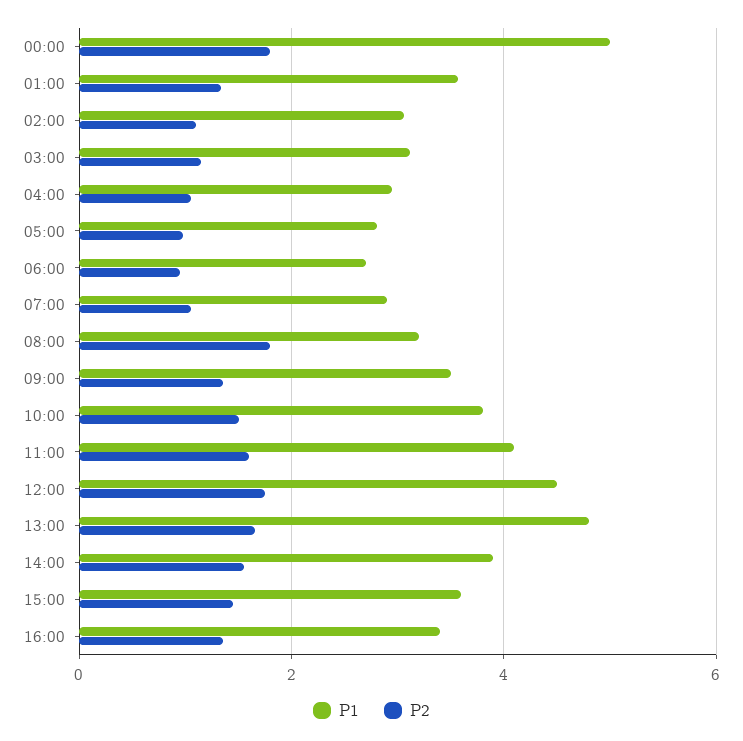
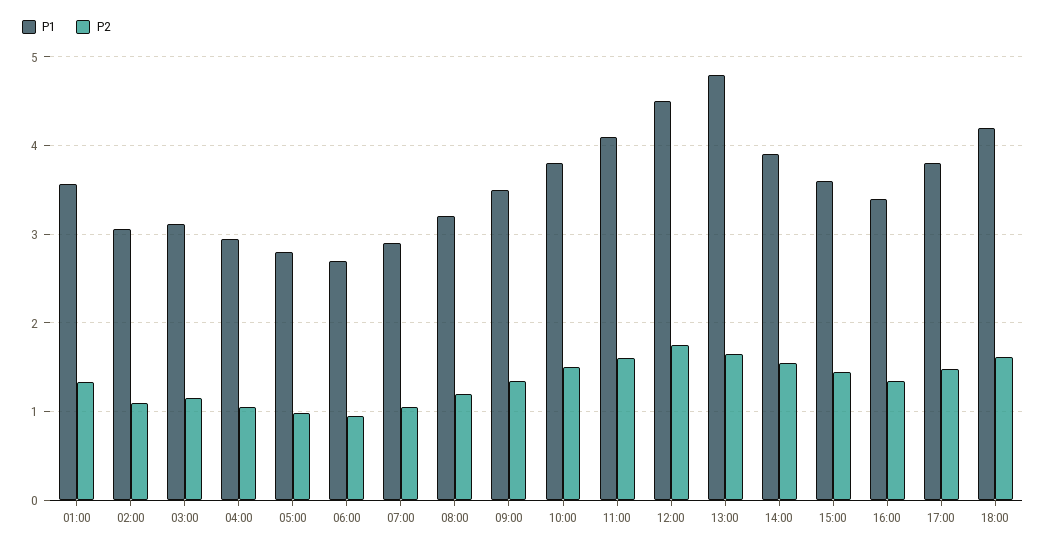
P1, 00:00: 5 -> none
P2, 00:00: 1.8 -> none
P2, 08:00: 1.8 -> 1.2
P1, 17:00: none -> 3.8
P2, 17:00: none -> 1.5
P1, 18:00: none -> 4.2
P2, 18:00: none -> 1.6

